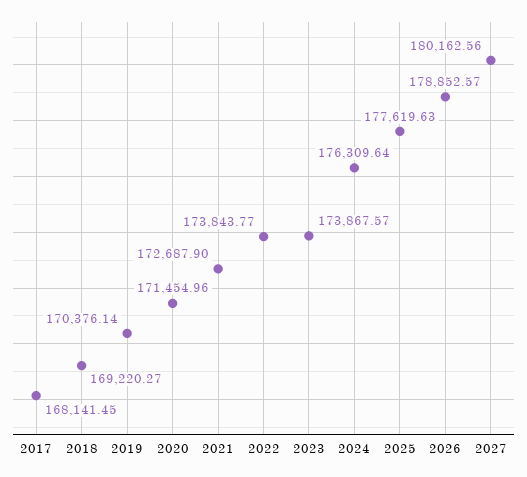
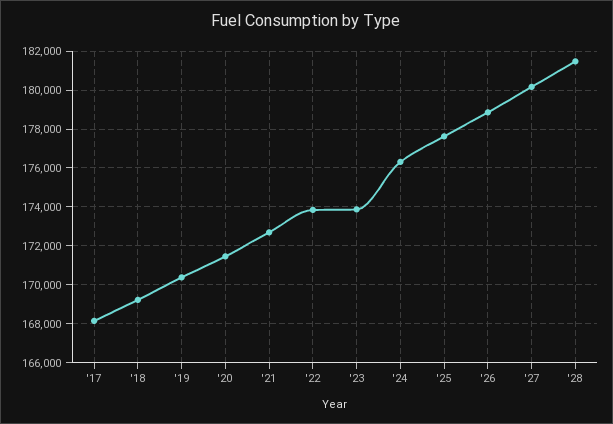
'28: none -> 181500

